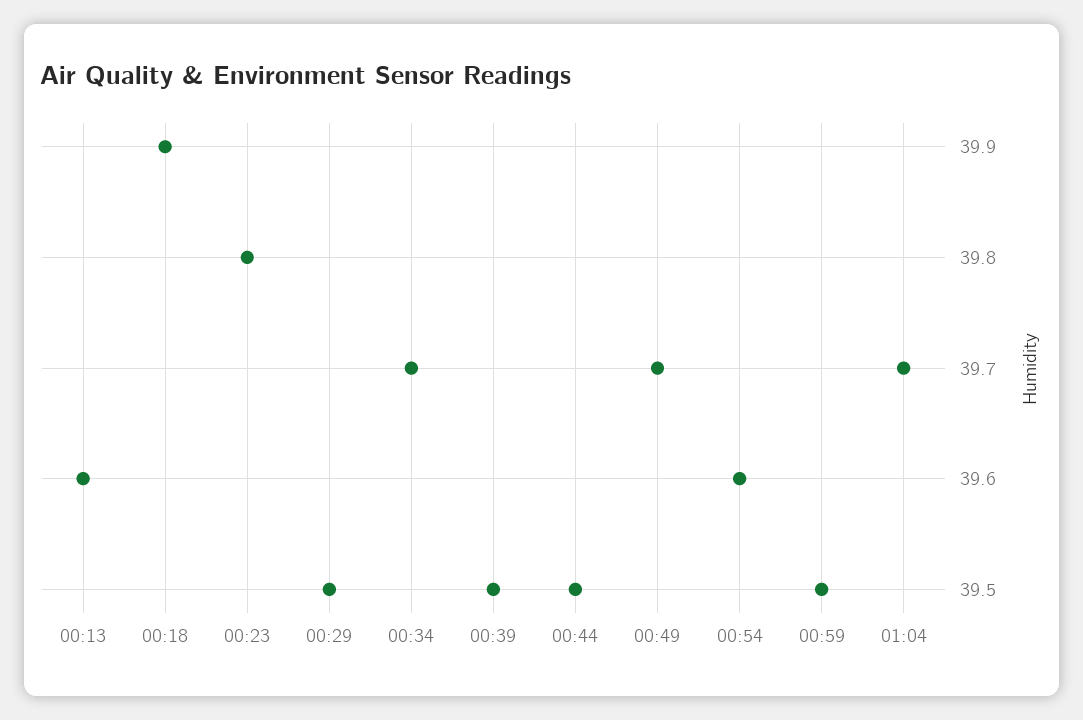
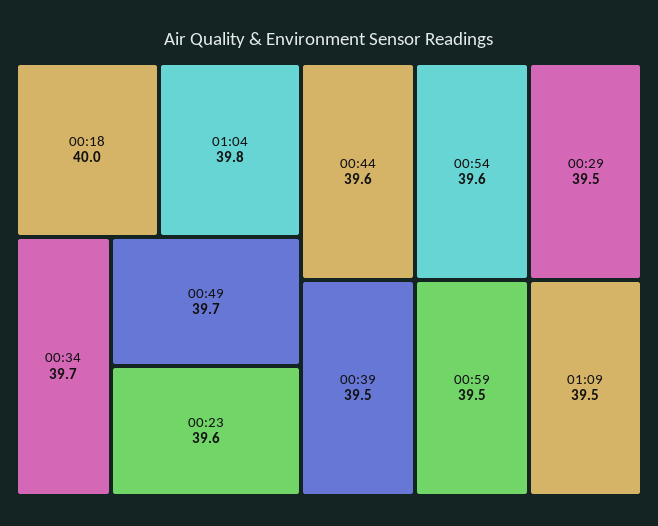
00:13: 39.6 -> none
00:18: 39.9 -> 40
00:23: 39.8 -> 39.6
00:44: 39.5 -> 39.6
01:04: 39.7 -> 39.8
01:09: none -> 39.5

